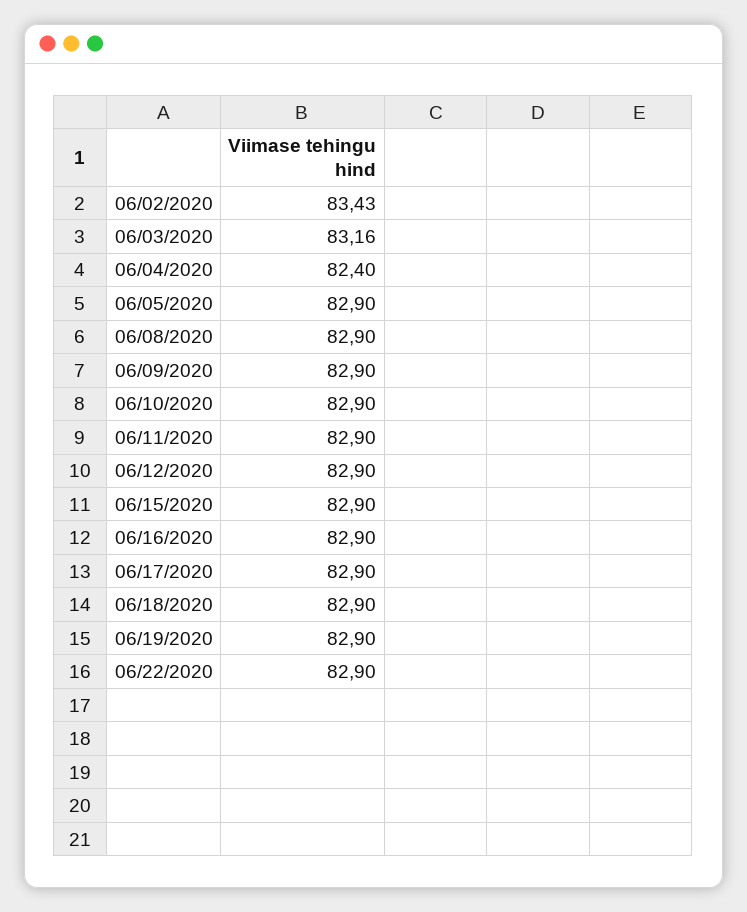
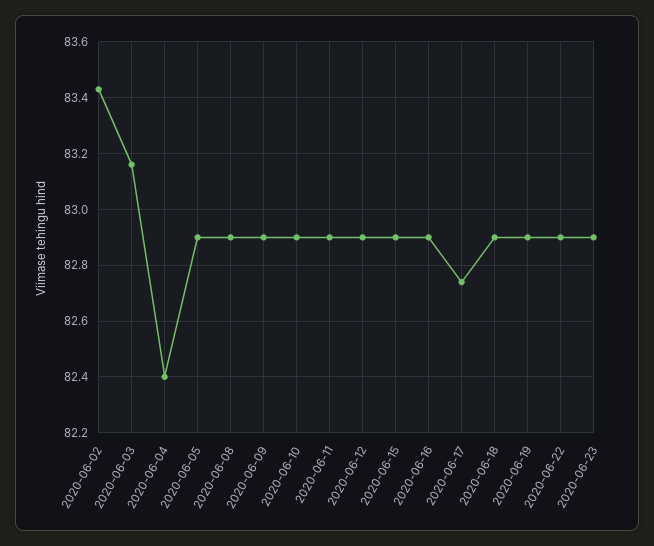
06/17/2020: 82.9 -> 82.75
2020-06-23: none -> 82.9

